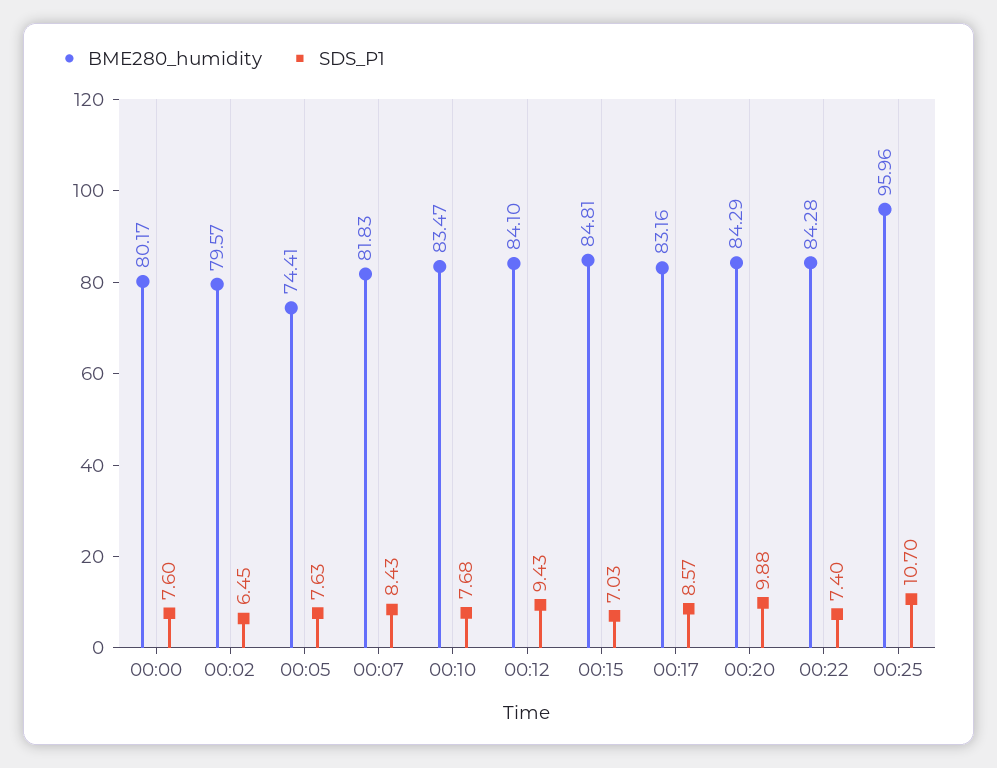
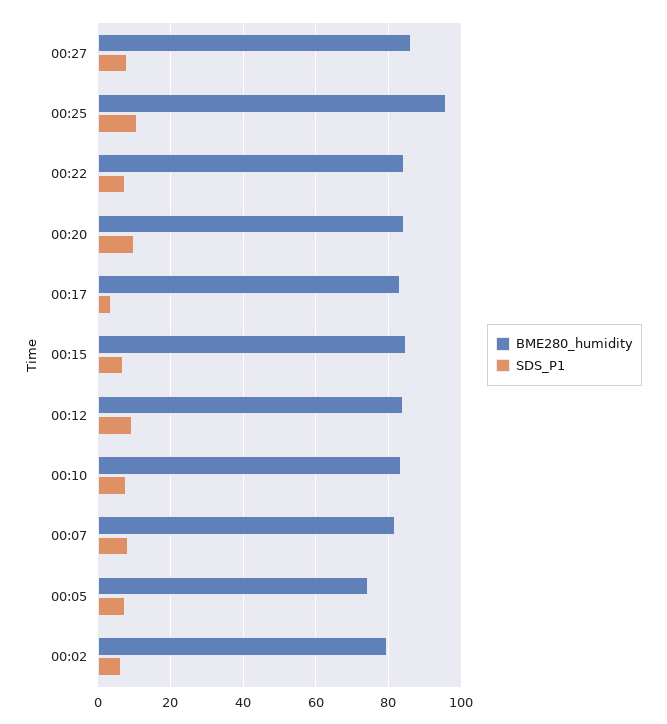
BME280_humidity, 00:00: 80.17 -> none
SDS_P1, 00:00: 7.6 -> none
SDS_P1, 00:17: 8.57 -> 4
BME280_humidity, 00:27: none -> 86
SDS_P1, 00:27: none -> 8

